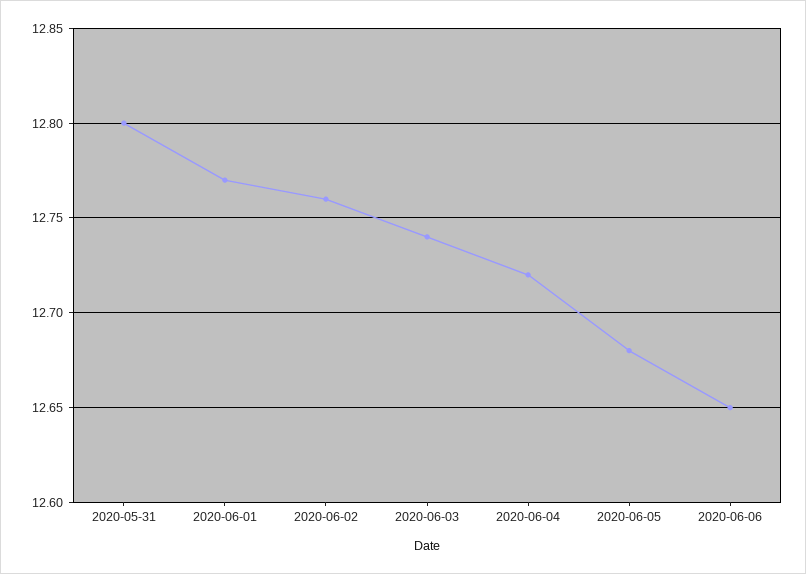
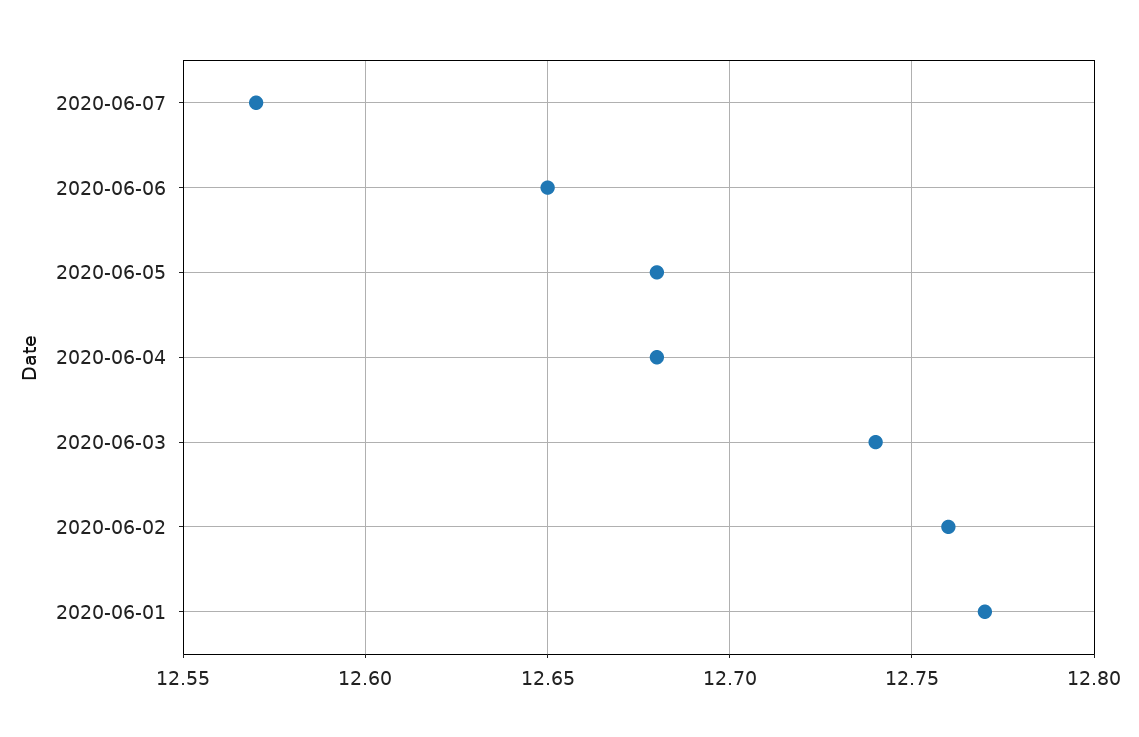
2020-05-31: 12.8 -> none
2020-06-04: 12.72 -> 12.68
2020-06-07: none -> 12.57

